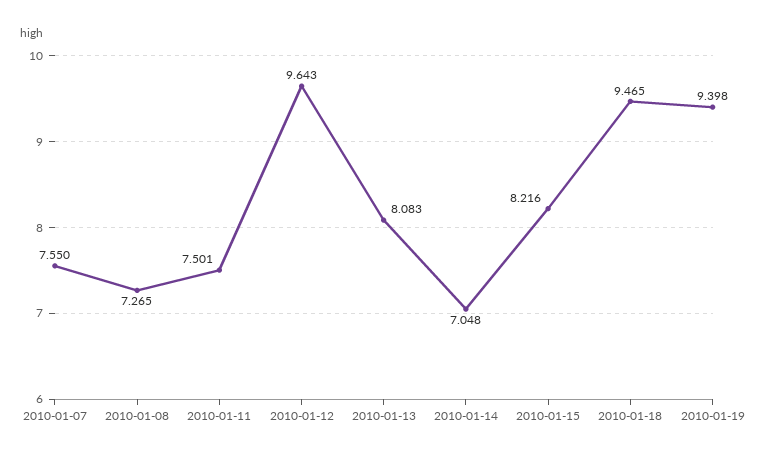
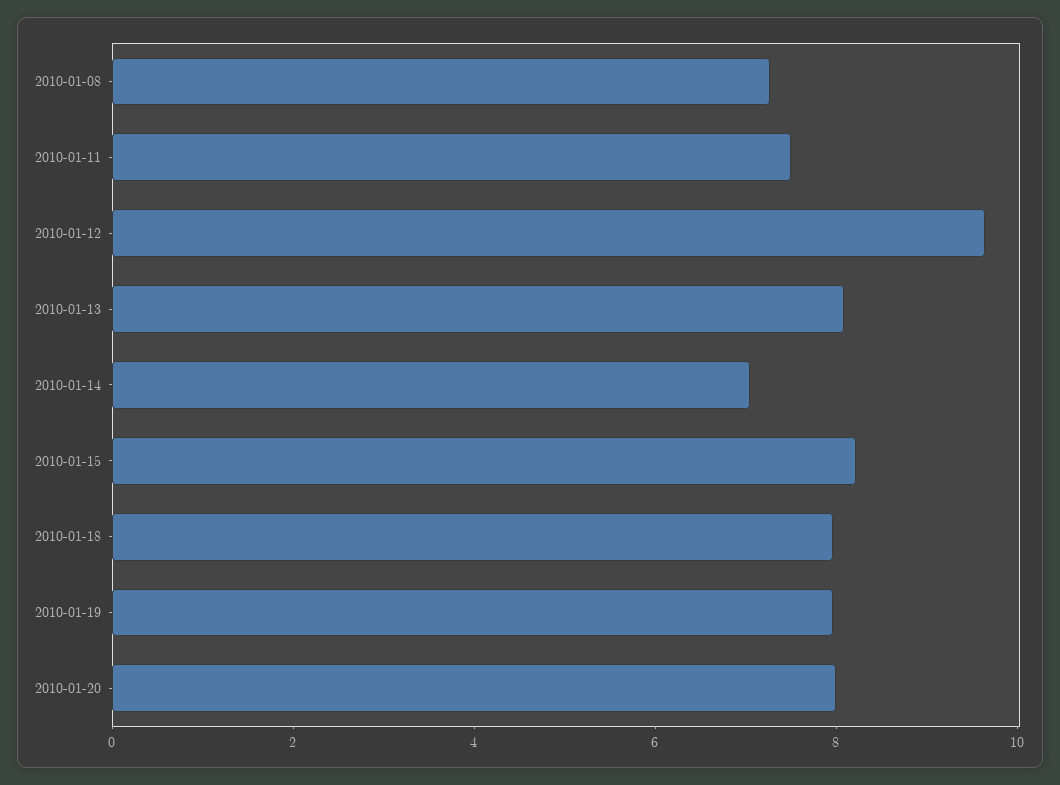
2010-01-07: 7.55 -> none
2010-01-18: 9.465 -> 8
2010-01-19: 9.398 -> 8
2010-01-20: none -> 8

